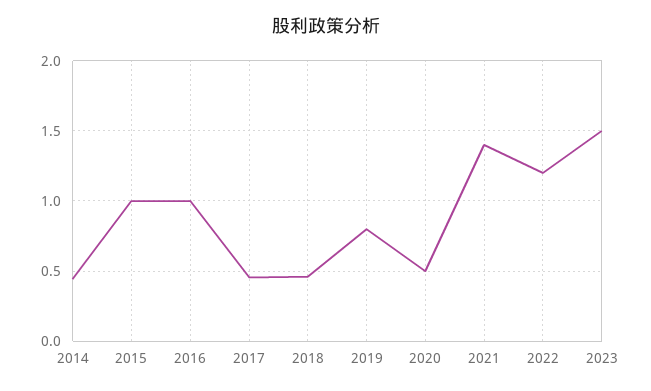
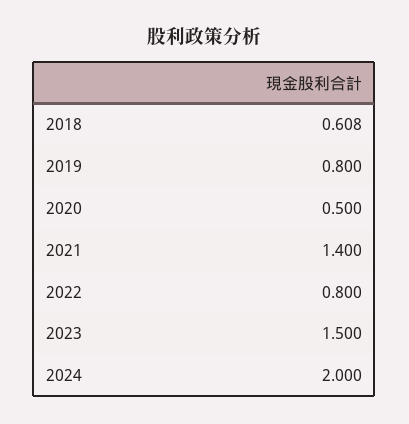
2014: 0.45 -> none
2015: 1 -> none
2016: 1 -> none
2017: 0.45 -> none
2018: 0.45 -> 0.608
2022: 1.2 -> 0.8
2024: none -> 2

